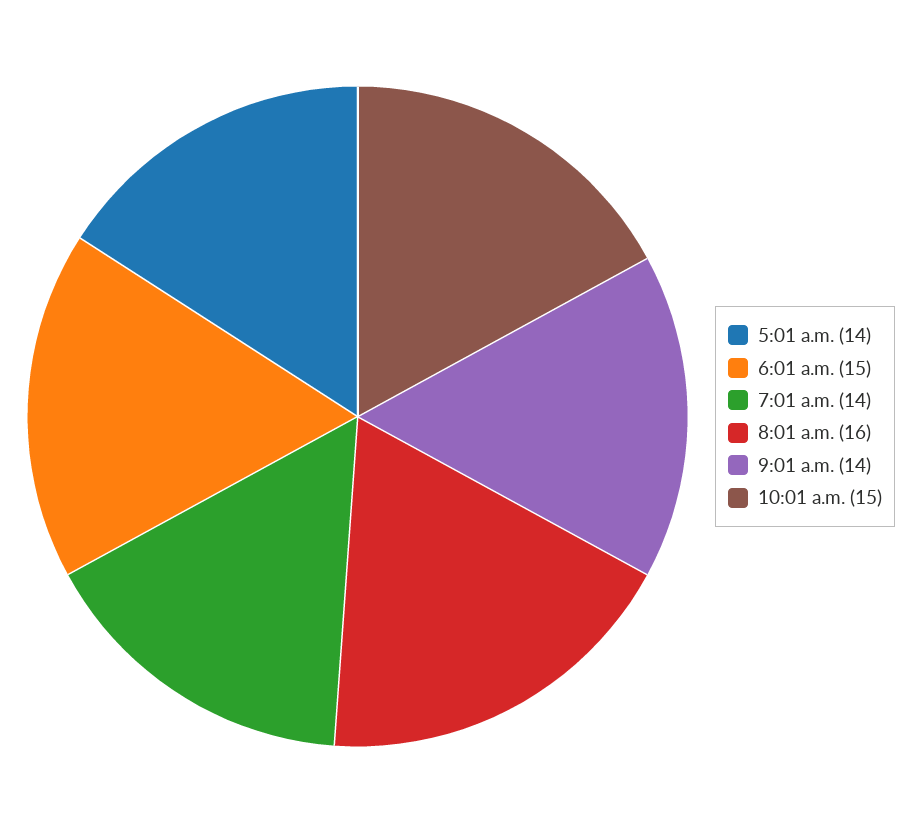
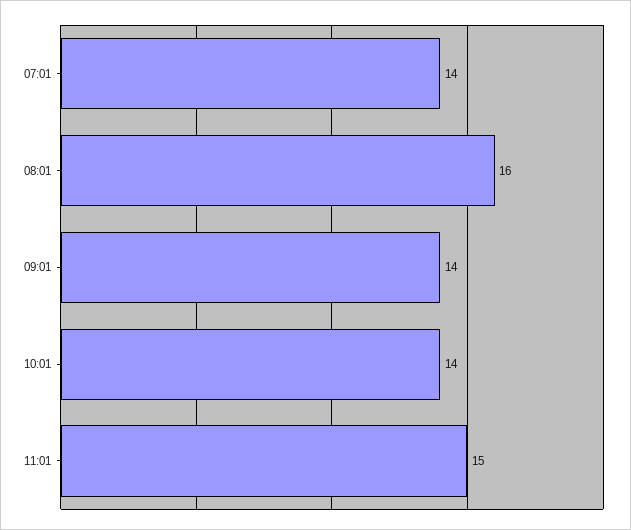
5:01 a.m.: 14 -> none
6:01 a.m.: 15 -> none
10:01 a.m.: 15 -> 14
11:01: none -> 15

